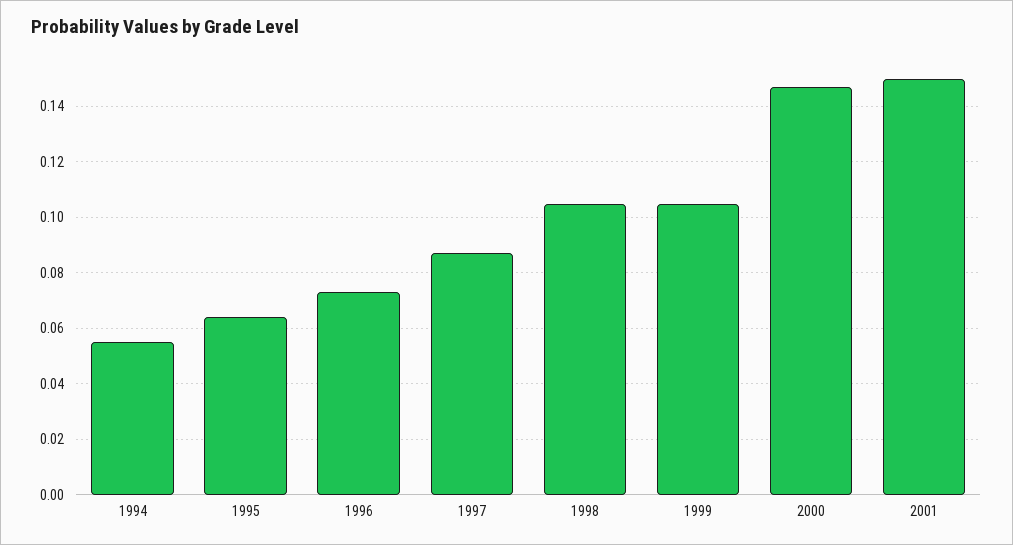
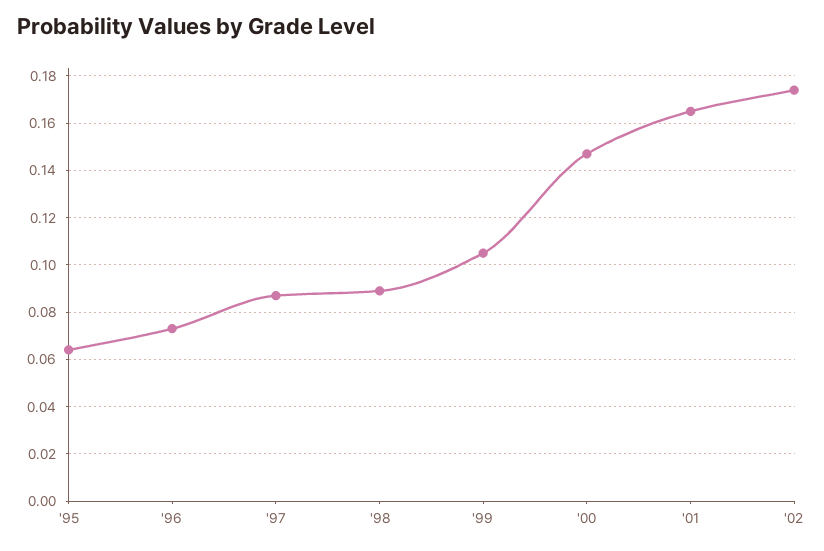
1994: 0.055 -> none
1998: 0.105 -> 0.09
2001: 0.15 -> 0.165
'02: none -> 0.175

